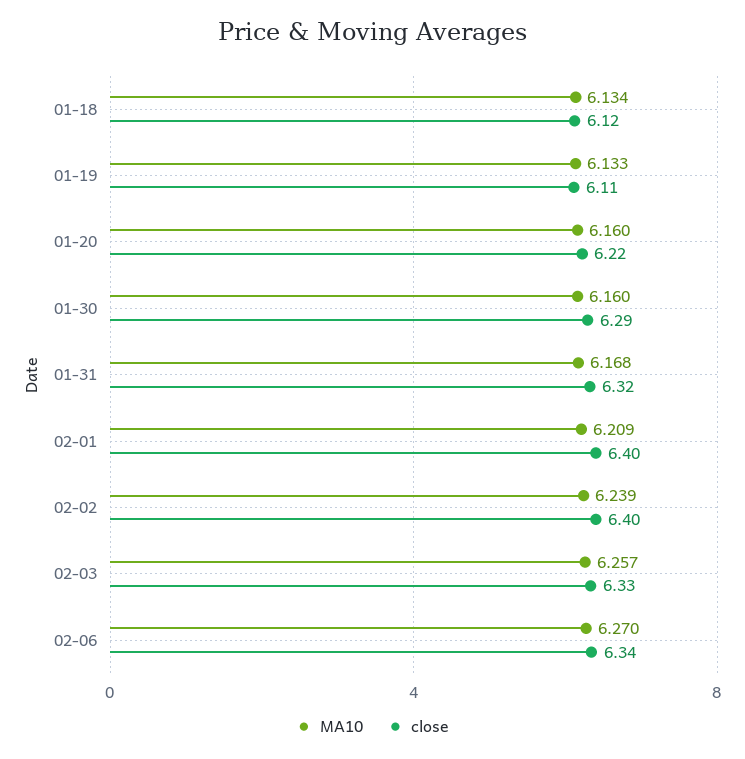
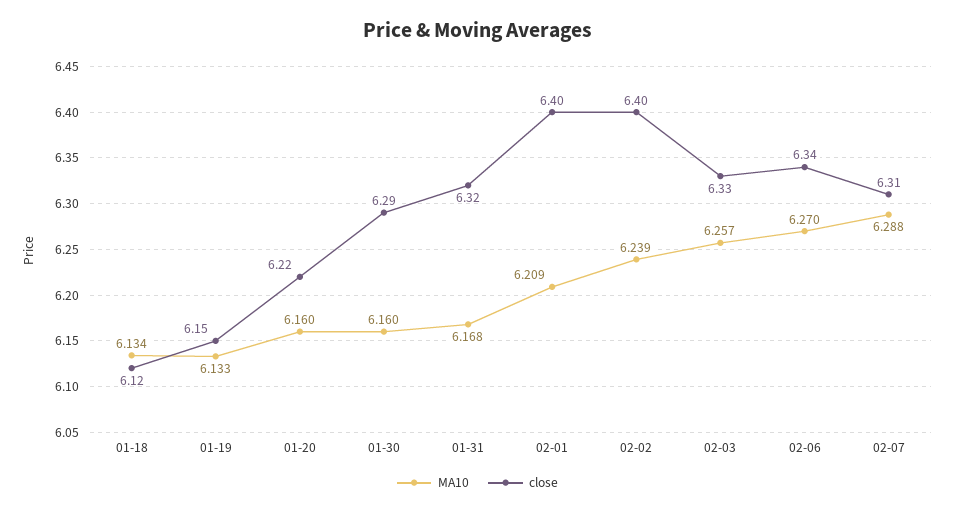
close, 01-19: 6.11 -> 6.15
MA10, 02-07: none -> 6.288
close, 02-07: none -> 6.31

